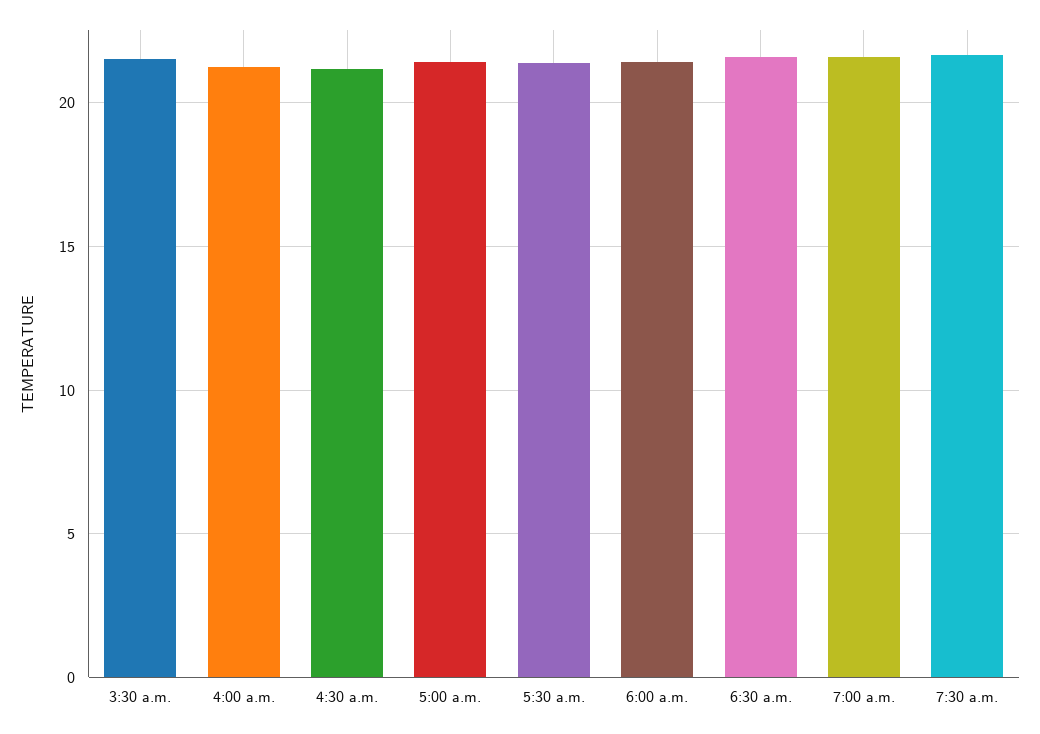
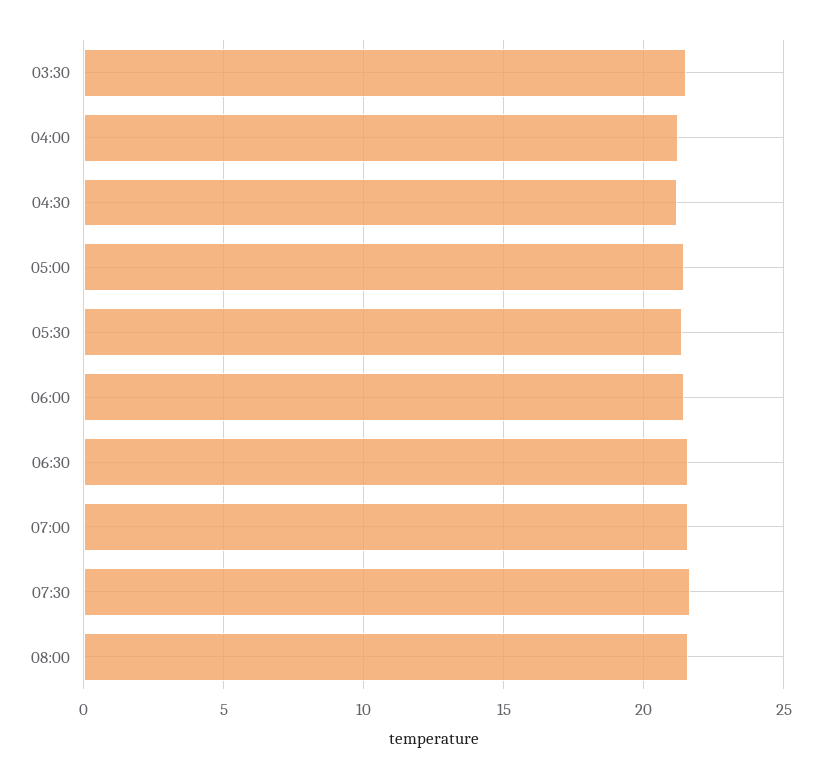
08:00: none -> 21.5

